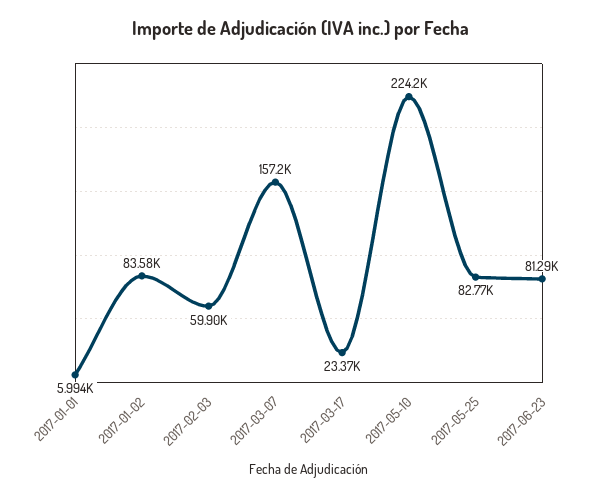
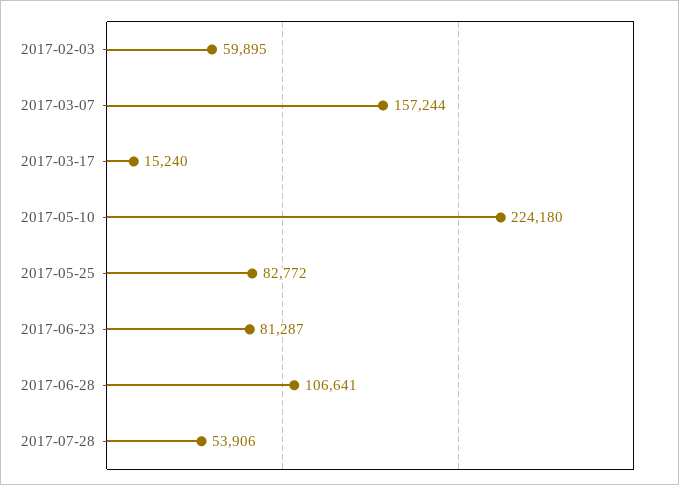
2017-01-01: 5994 -> none
2017-01-02: 83580 -> none
2017-03-17: 23370 -> 15240
2017-06-28: none -> 106641
2017-07-28: none -> 53906

